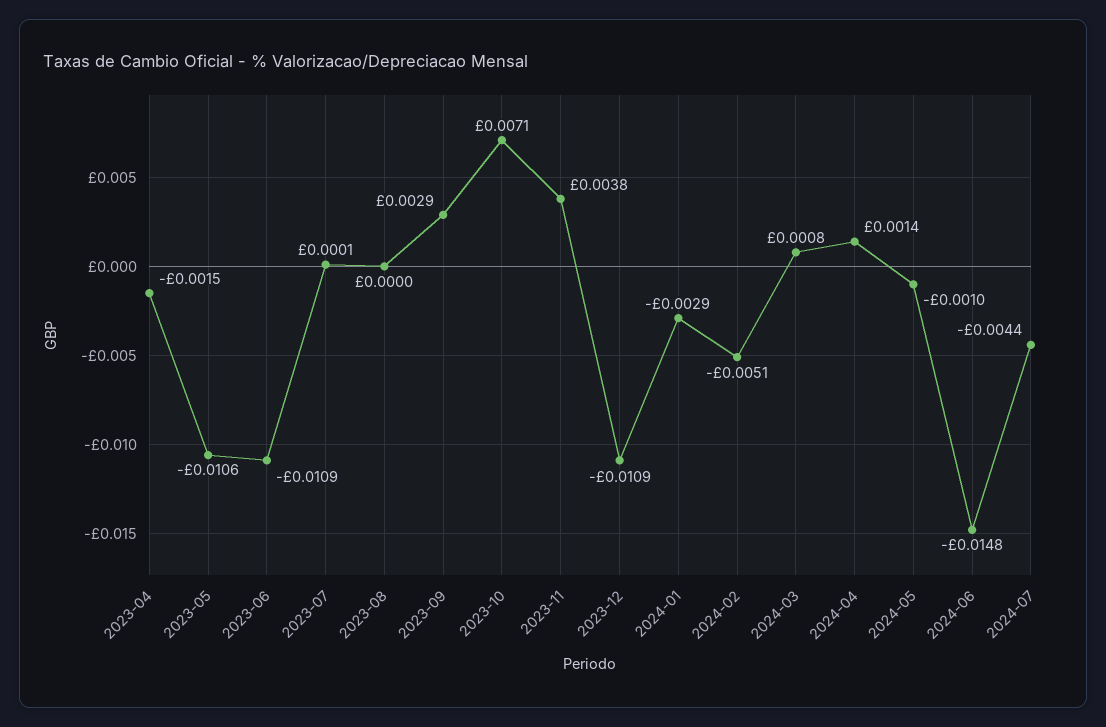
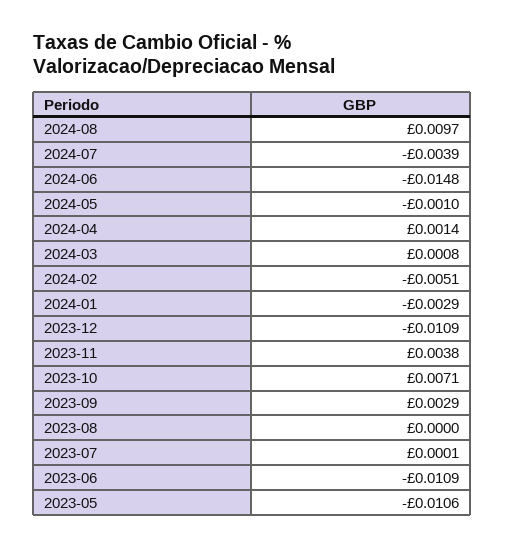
2023-04: -0.0015 -> none
2024-07: -0.0044 -> -0.0039
2024-08: none -> 0.0097

